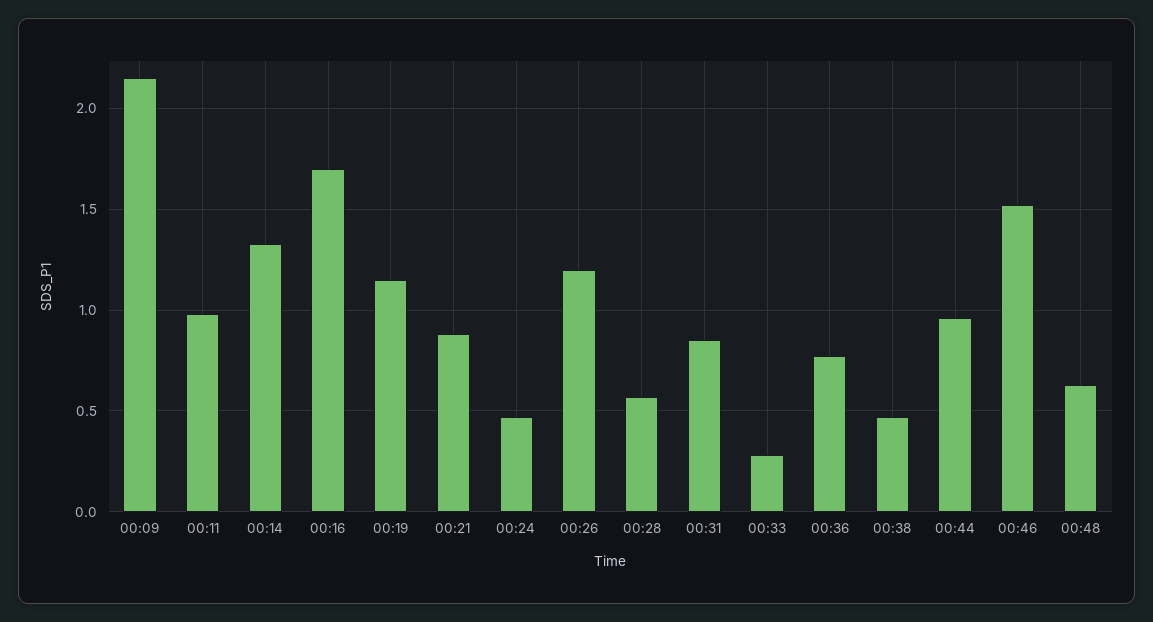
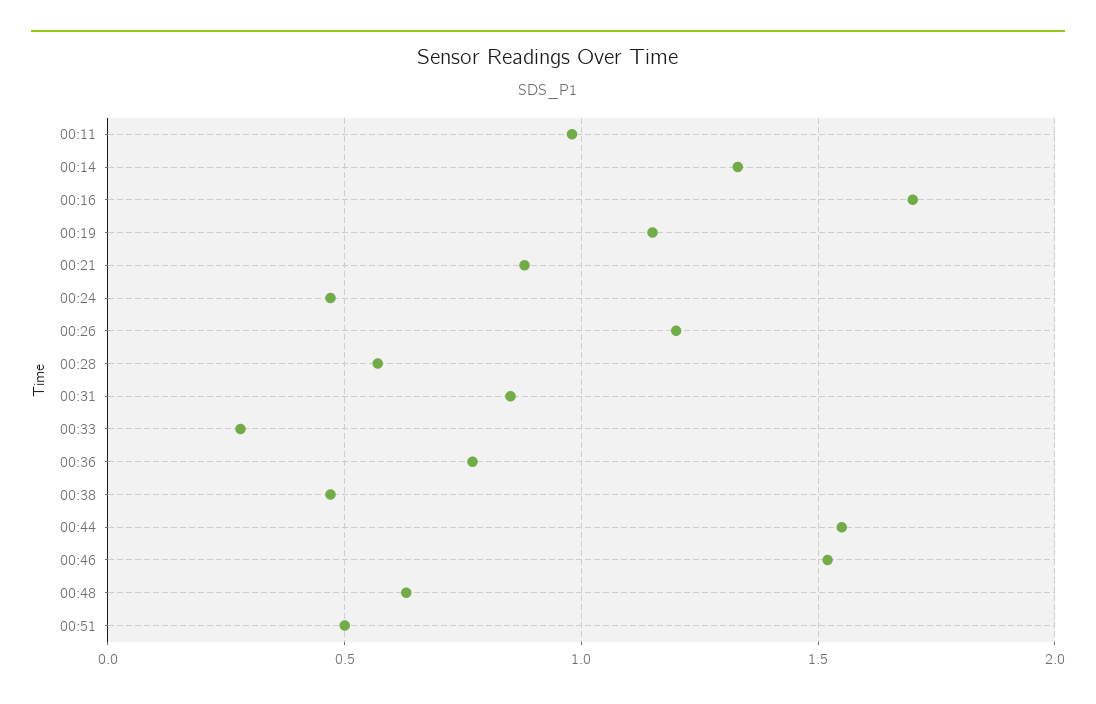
00:09: 2.15 -> none
00:44: 0.95 -> 1.55
00:51: none -> 0.5

